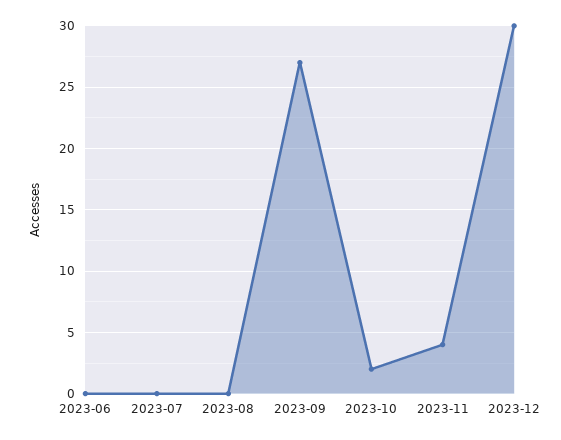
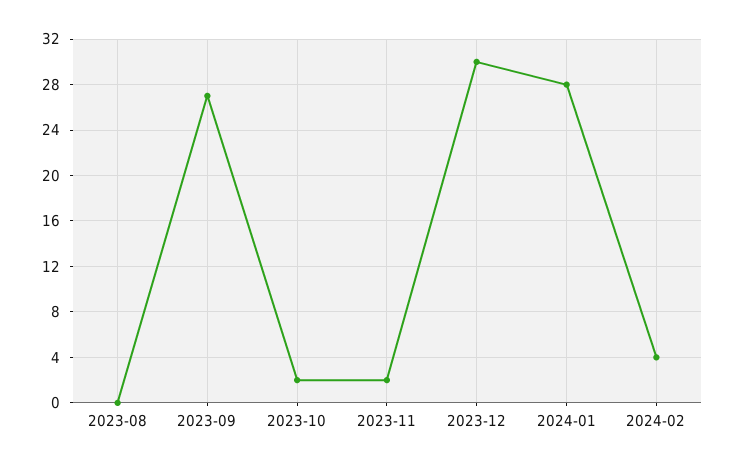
2023-06: 0 -> none
2023-07: 0 -> none
2023-11: 4 -> 2
2024-01: none -> 28
2024-02: none -> 4

